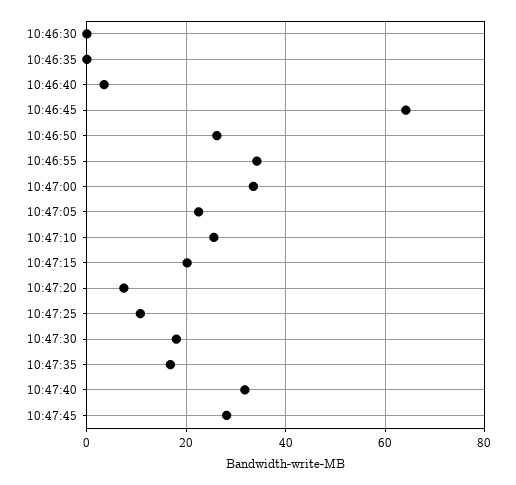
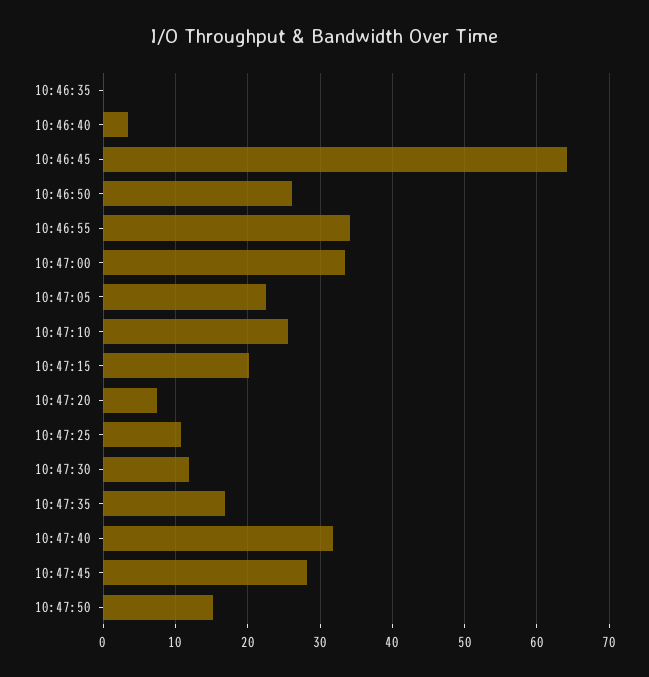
10:46:30: 0 -> none
10:47:30: 18 -> 12
10:47:50: none -> 15

